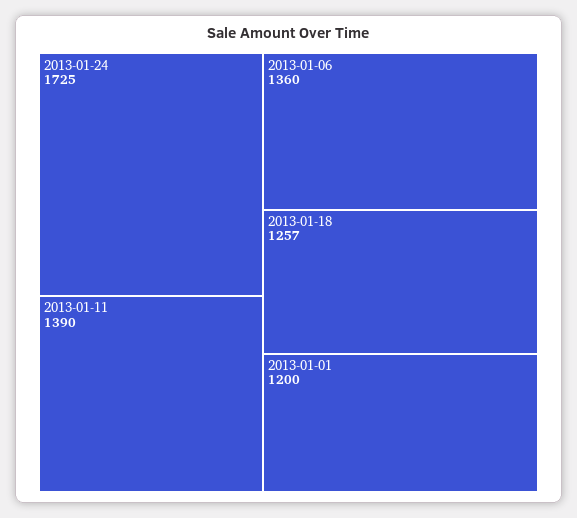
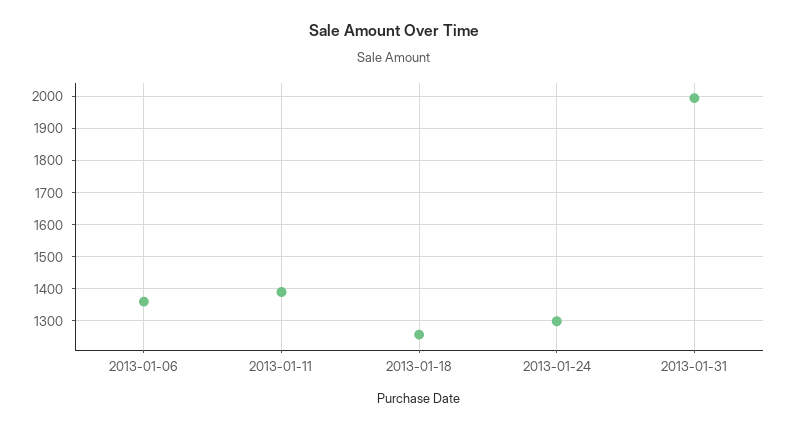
2013-01-24: 1725 -> 1300
2013-01-01: 1200 -> none
2013-01-31: none -> 2000

